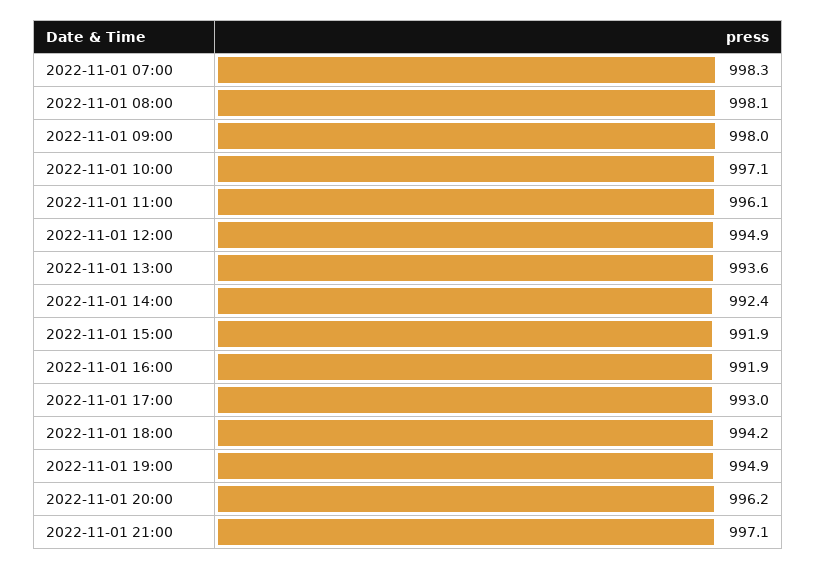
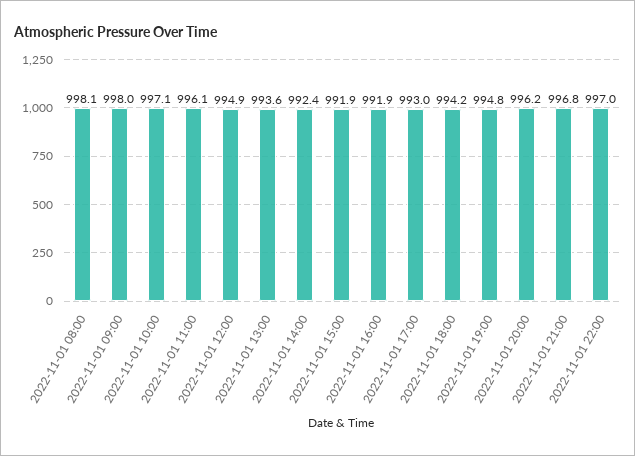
2022-11-01 07:00: 998.3 -> none
2022-11-01 19:00: 994.9 -> 994.8
2022-11-01 21:00: 997.1 -> 996.8
2022-11-01 22:00: none -> 997

